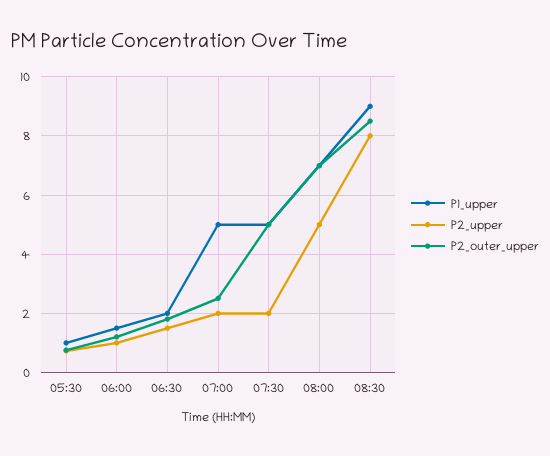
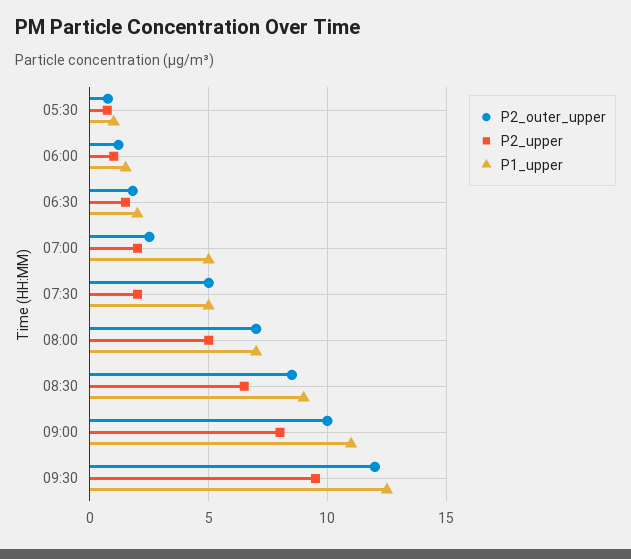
P2_upper, 08:30: 8 -> 6.5
P2_outer_upper, 09:00: none -> 10
P2_upper, 09:00: none -> 8
P1_upper, 09:00: none -> 11
P2_outer_upper, 09:30: none -> 12
P2_upper, 09:30: none -> 9.5
P1_upper, 09:30: none -> 12.5

